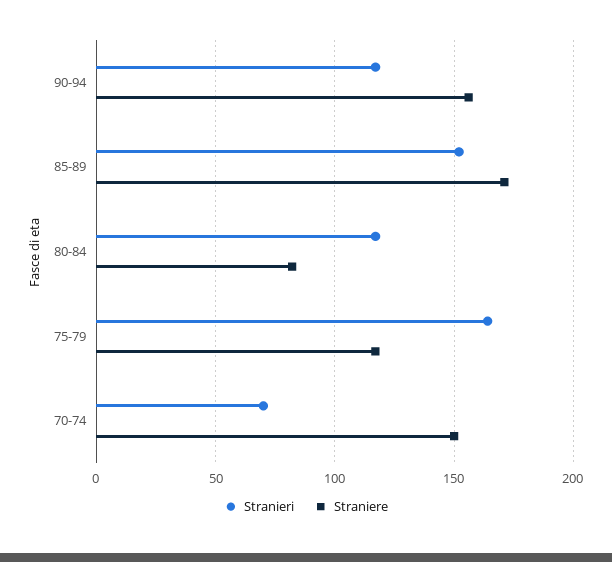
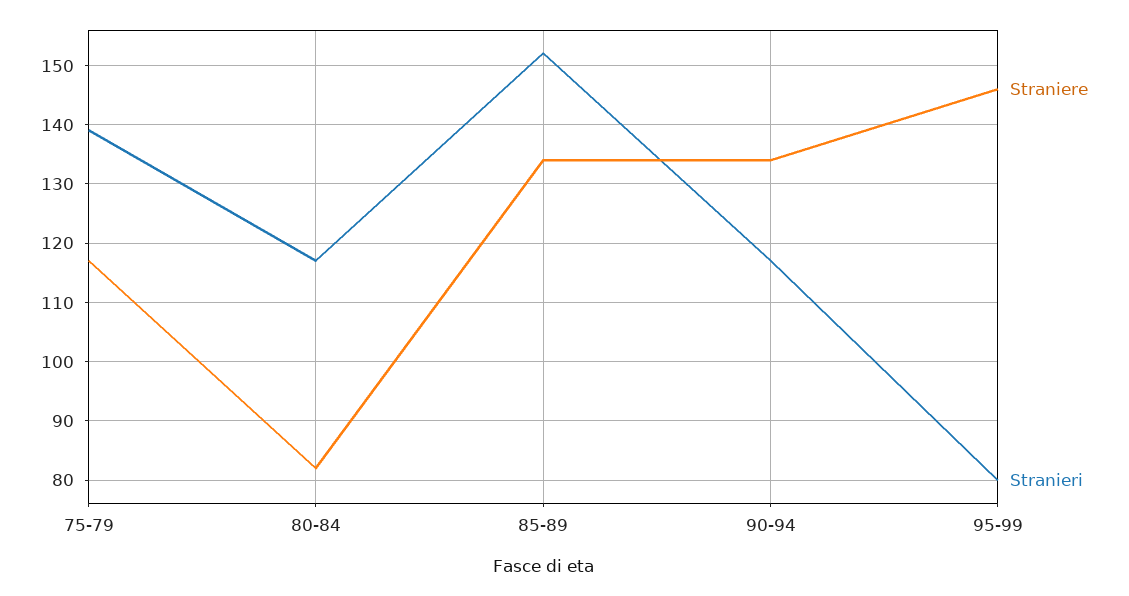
Straniere, 90-94: 155 -> 135
Straniere, 85-89: 170 -> 135
Stranieri, 75-79: 165 -> 140
Stranieri, 70-74: 70 -> none
Straniere, 70-74: 150 -> none
Straniere, 95-99: none -> 145
Stranieri, 95-99: none -> 80

